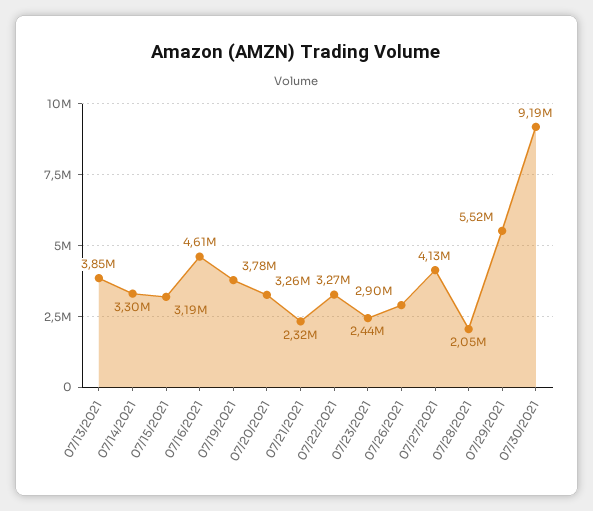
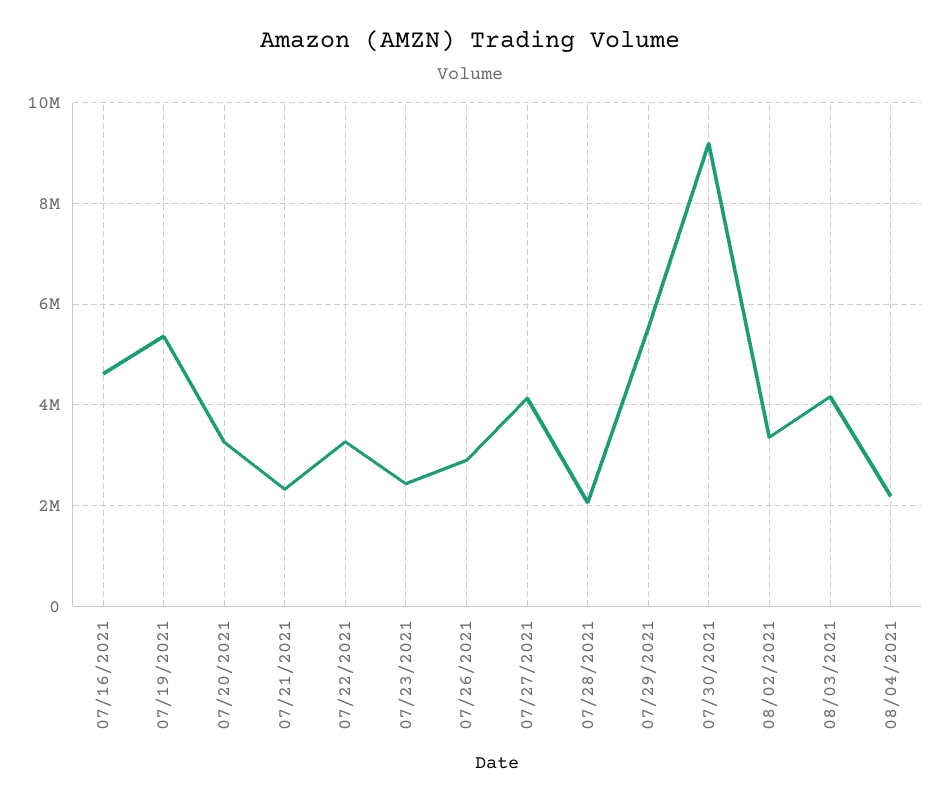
07/13/2021: 3850000 -> none
07/14/2021: 3300000 -> none
07/15/2021: 3190000 -> none
07/19/2021: 3780000 -> 5400000
08/02/2021: none -> 3400000
08/03/2021: none -> 4200000
08/04/2021: none -> 2200000

